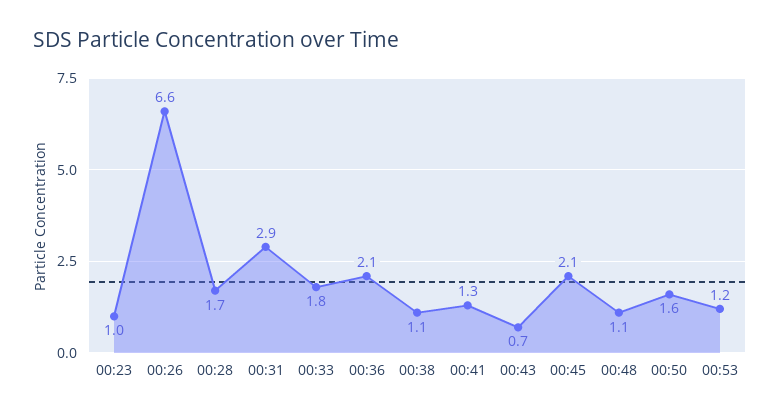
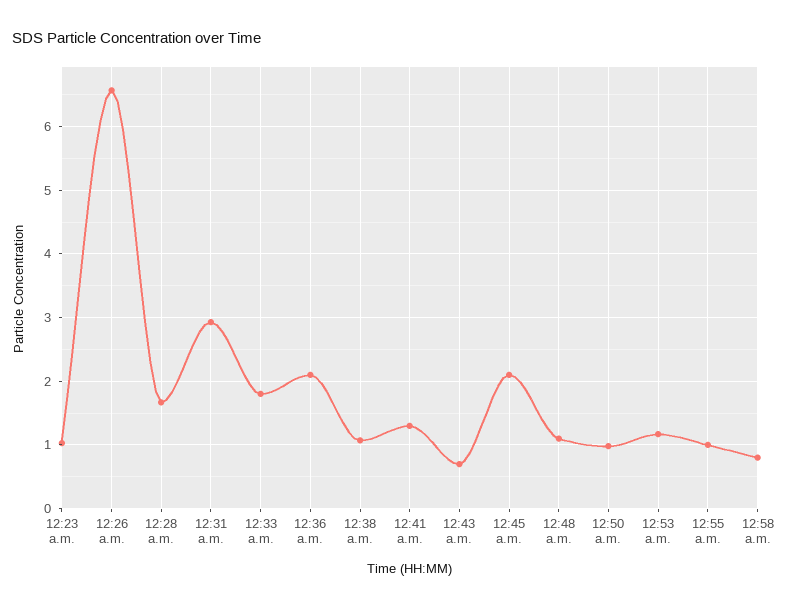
00:50: 1.6 -> 1
12:55 a.m.: none -> 1
12:58 a.m.: none -> 0.8

